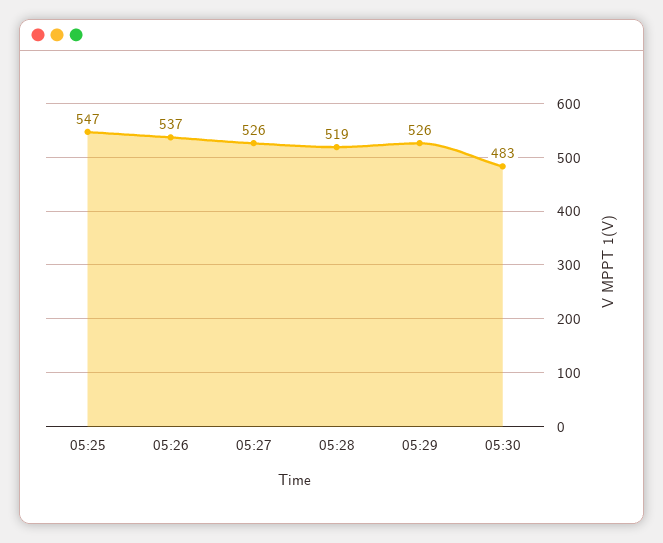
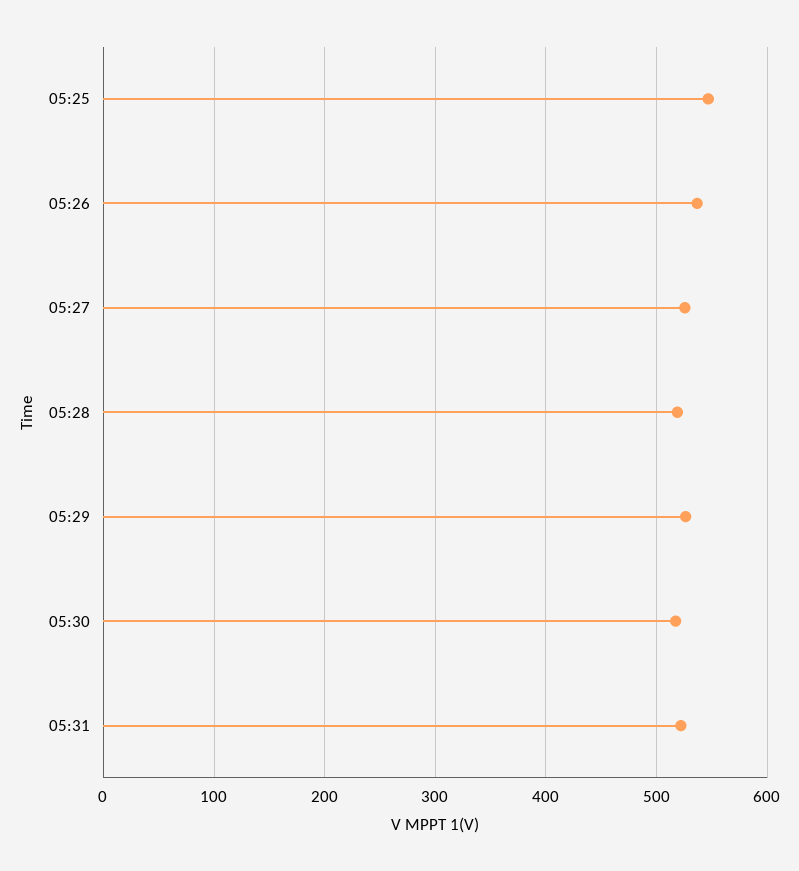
05:30: 483 -> 520
05:31: none -> 520

